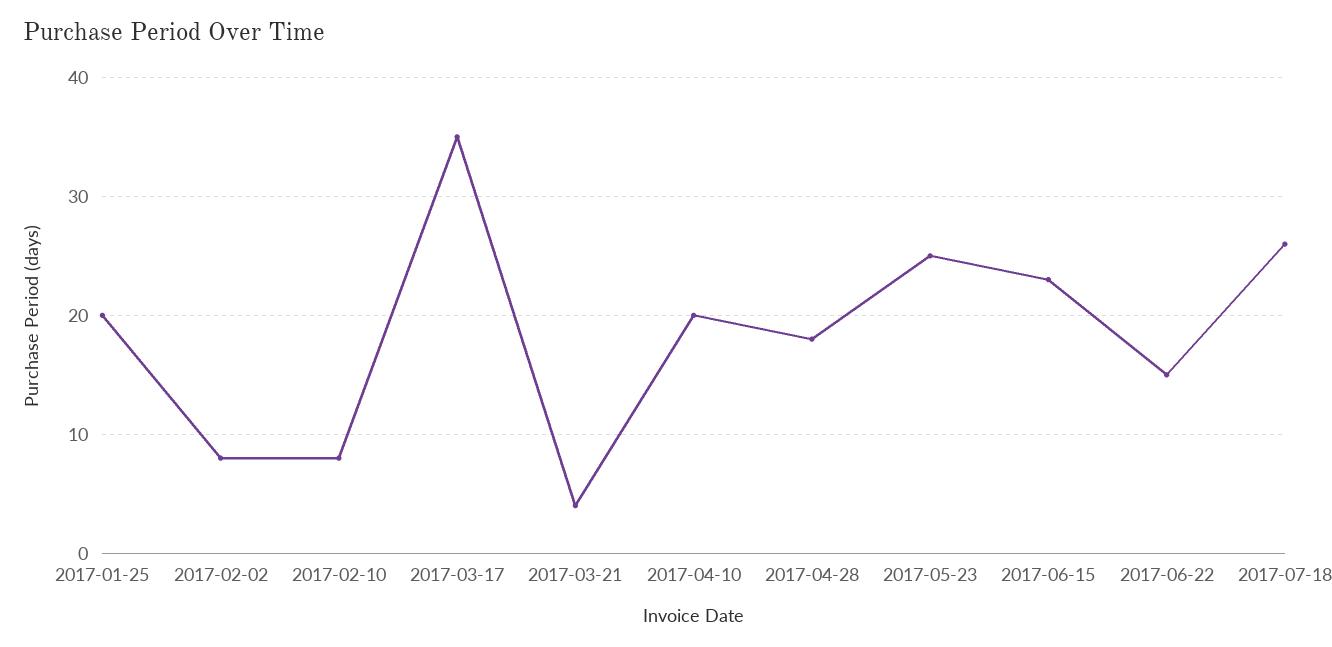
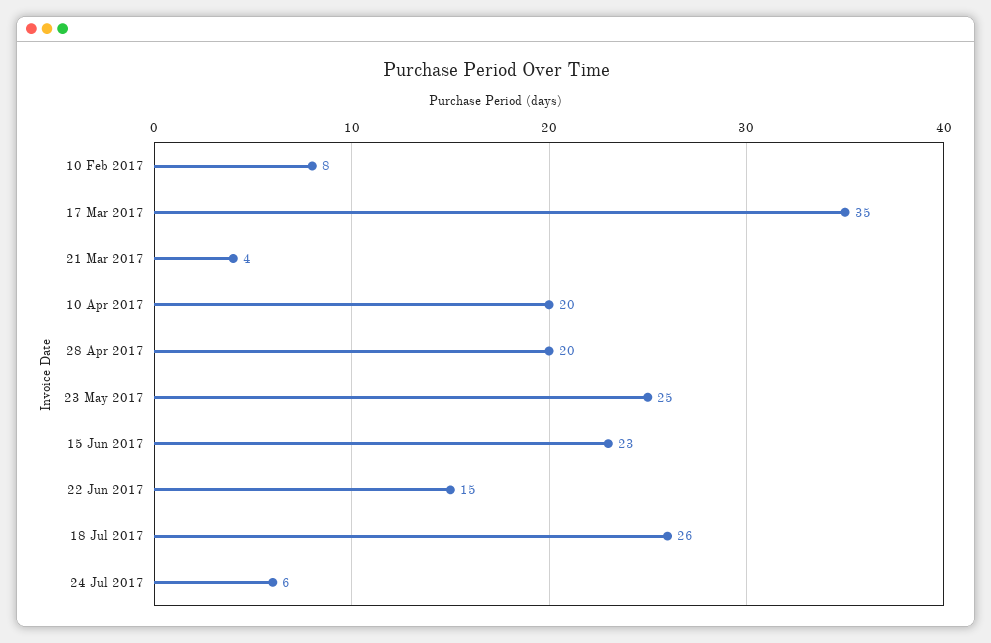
2017-01-25: 20 -> none
2017-02-02: 8 -> none
2017-04-28: 18 -> 20
24 Jul 2017: none -> 6

